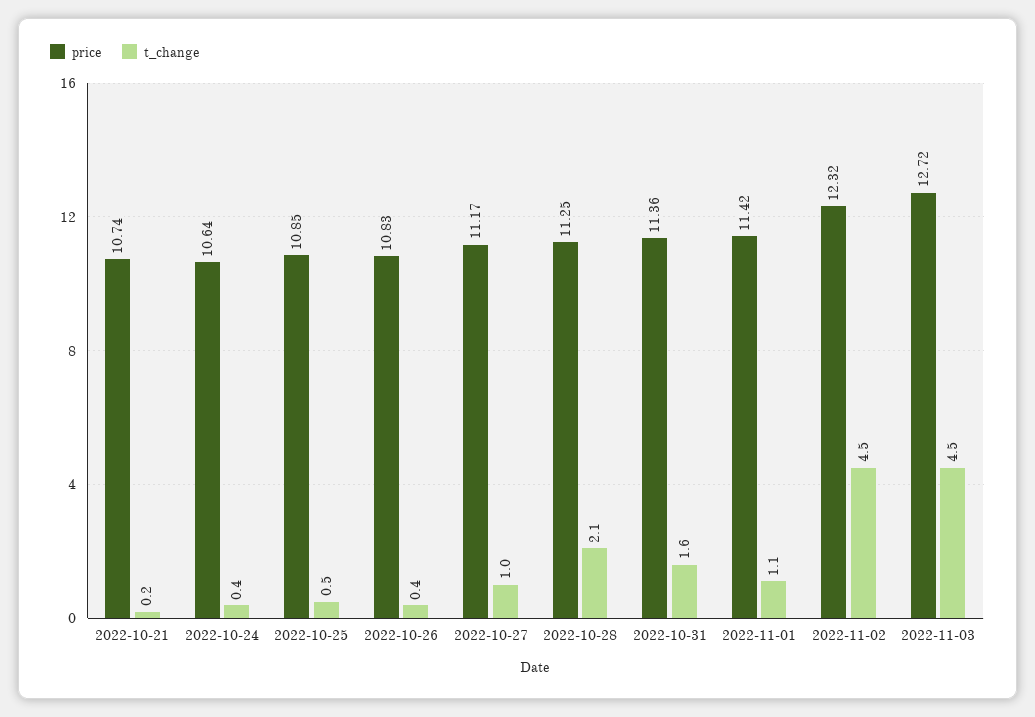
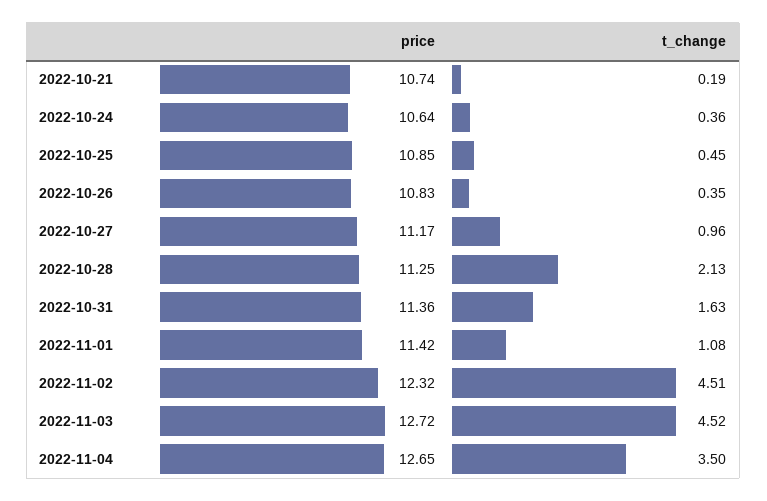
price, 2022-11-04: none -> 12.65
t_change, 2022-11-04: none -> 3.5

